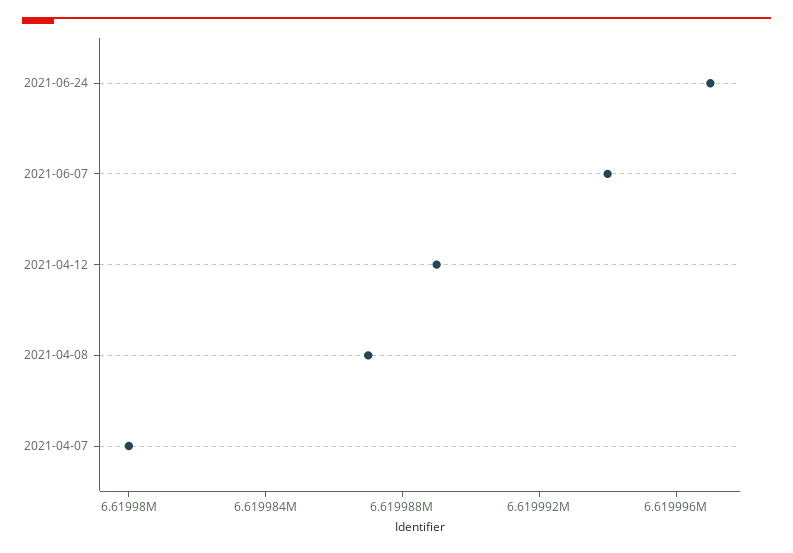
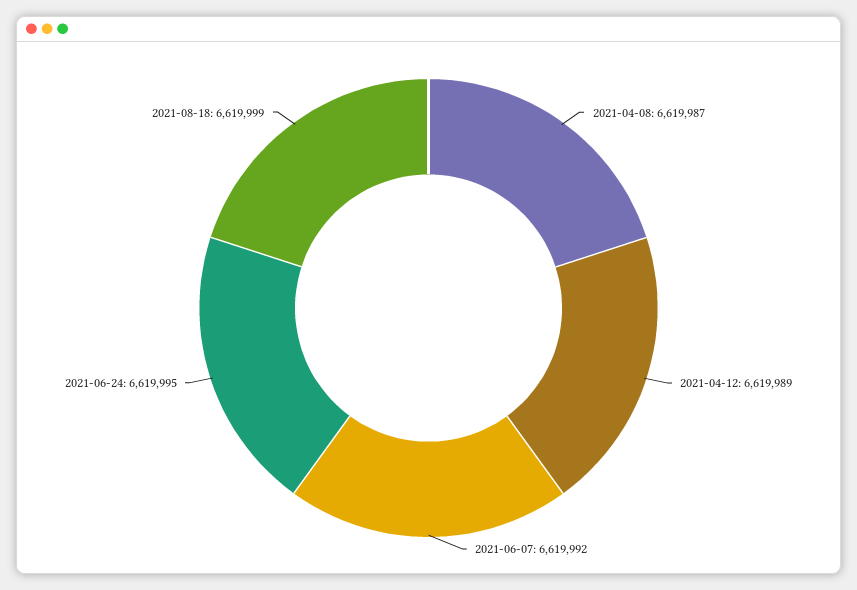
2021-06-24: 6619997 -> 6619995
2021-06-07: 6619994 -> 6619992
2021-04-07: 6619980 -> none
2021-08-18: none -> 6619999

